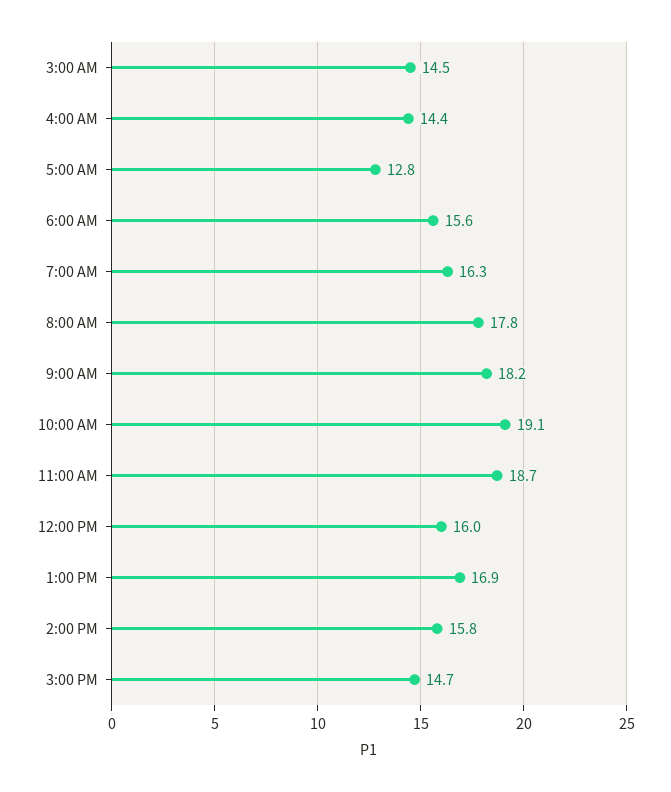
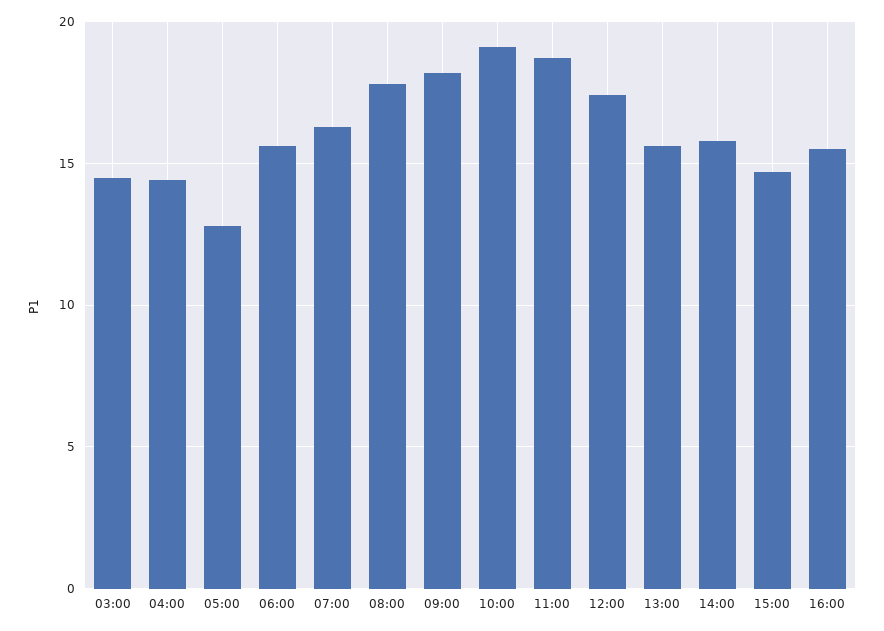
12:00 PM: 16 -> 17.5
1:00 PM: 16.9 -> 15.5
16:00: none -> 15.5

